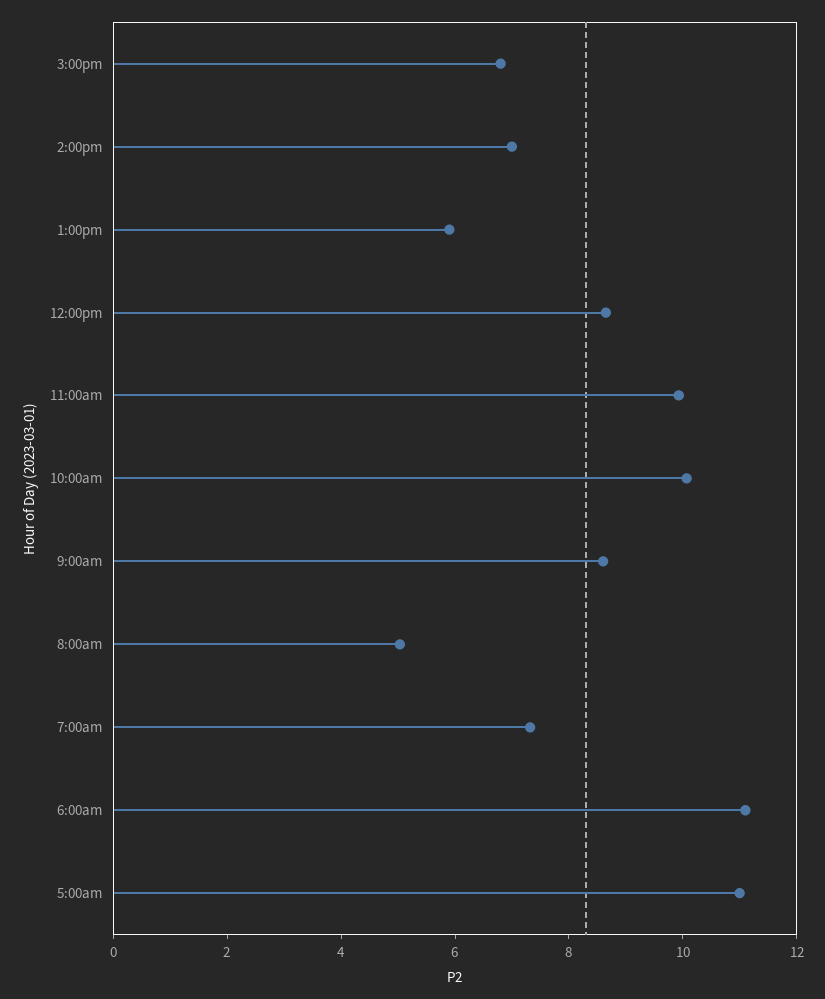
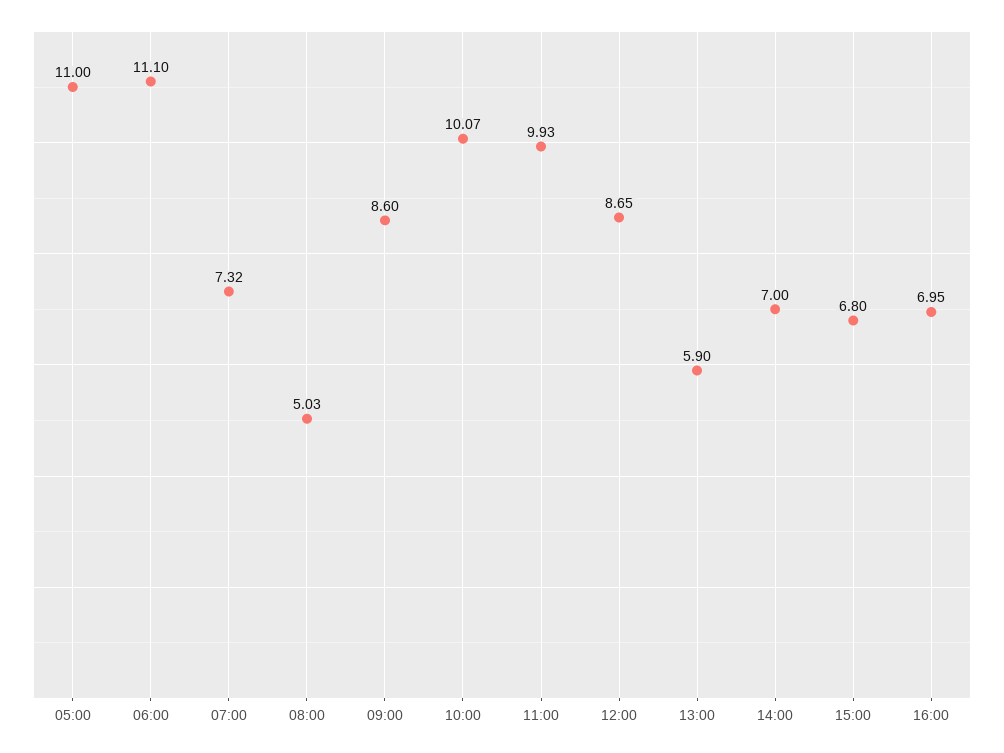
16:00: none -> 6.95

